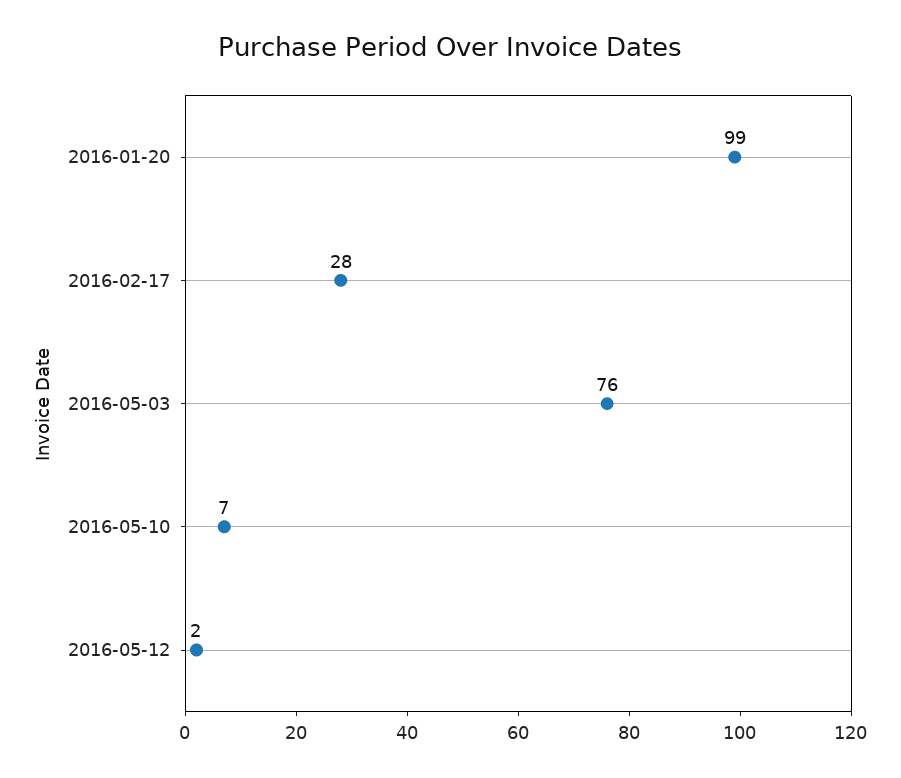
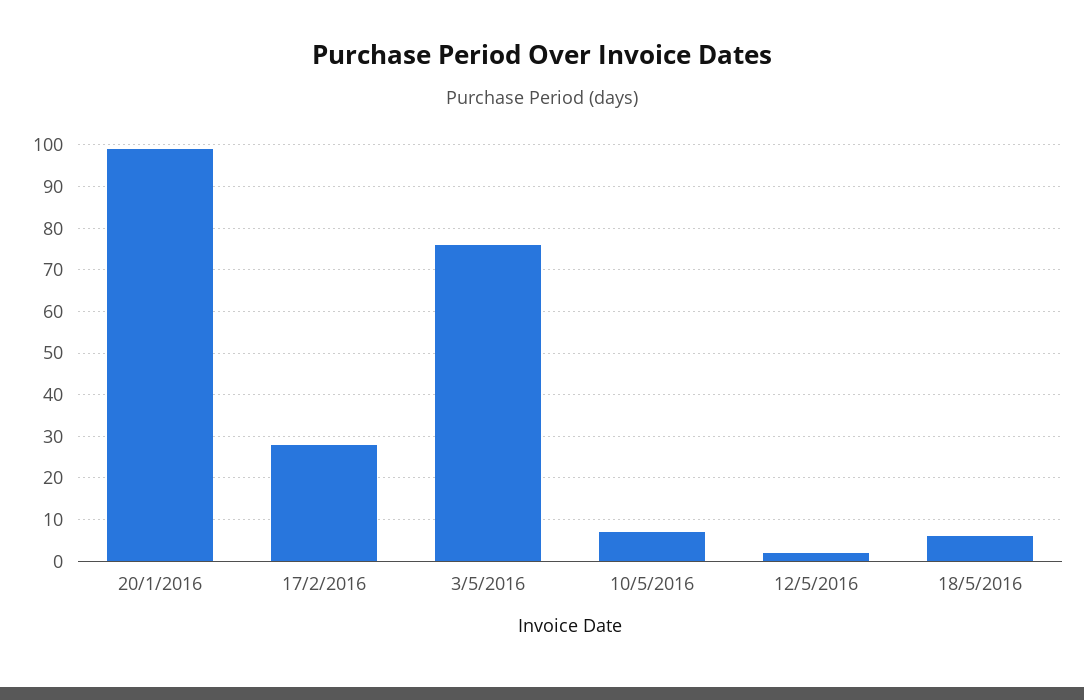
18/5/2016: none -> 5

